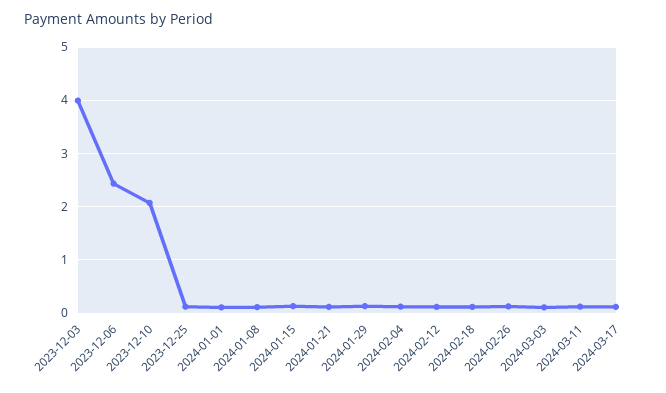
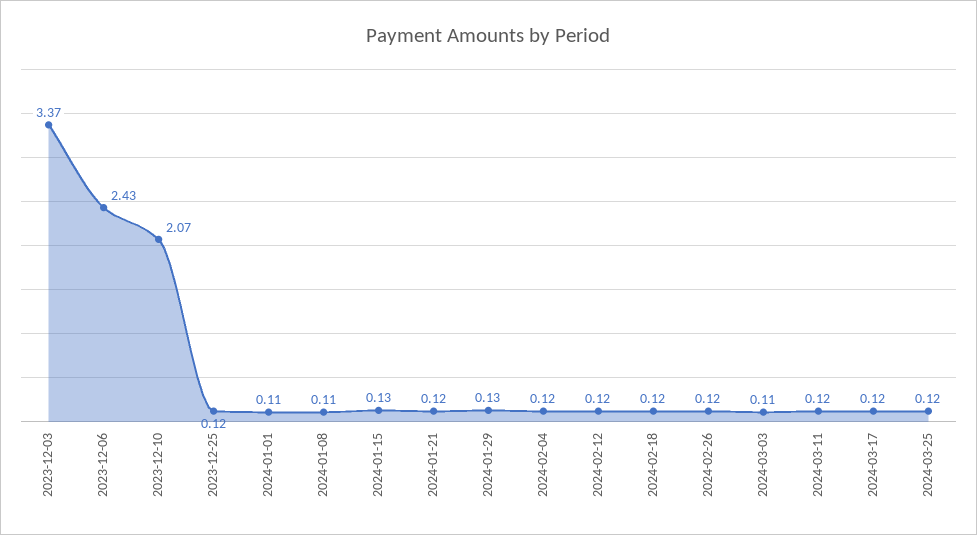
2023-12-03: 4 -> 3.37
2024-03-25: none -> 0.12

